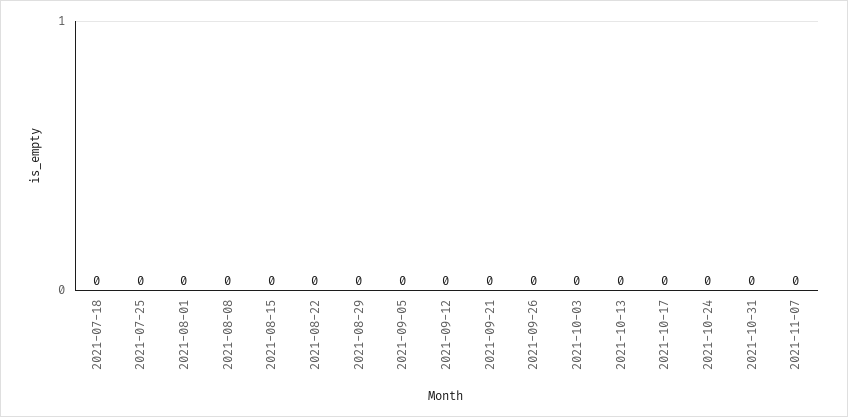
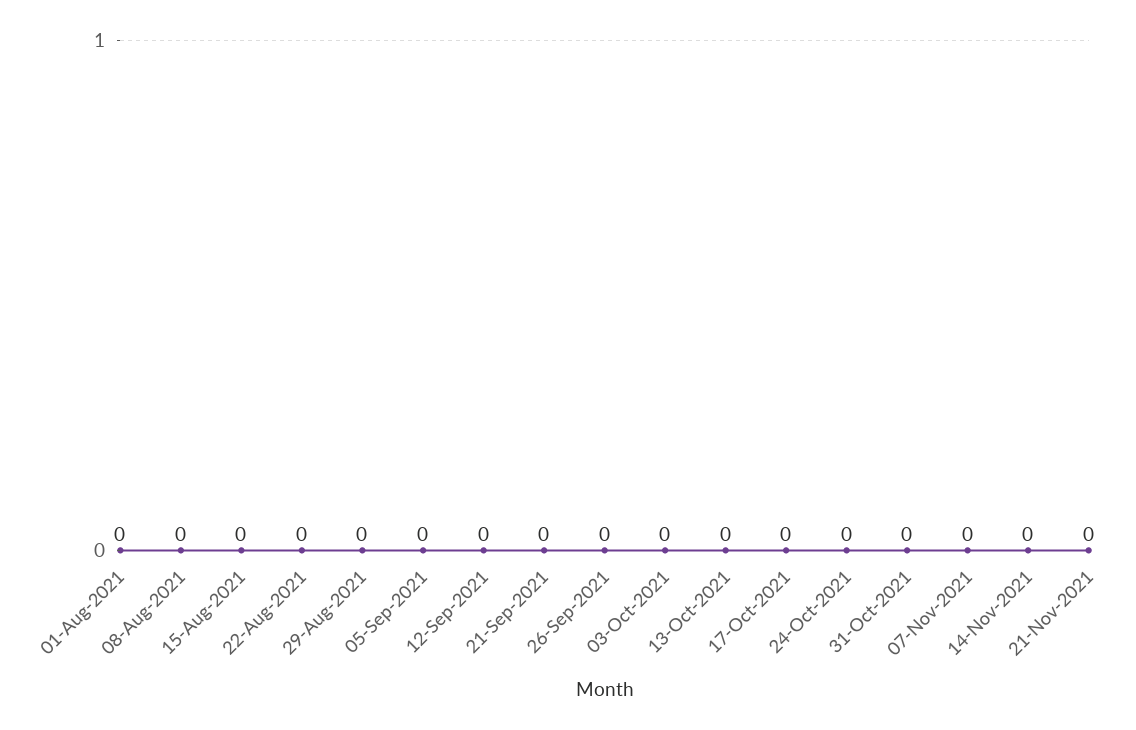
2021-07-18: 0 -> none
2021-07-25: 0 -> none
14-Nov-2021: none -> 0
21-Nov-2021: none -> 0

